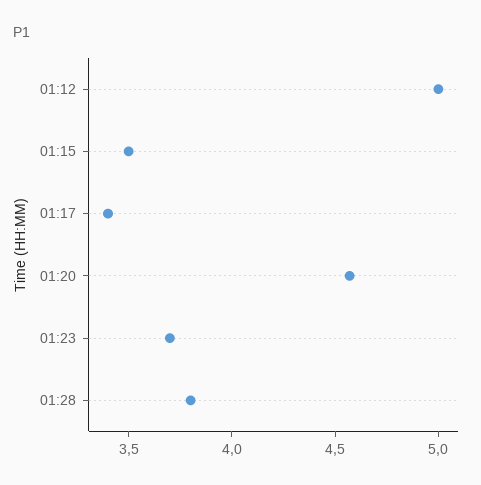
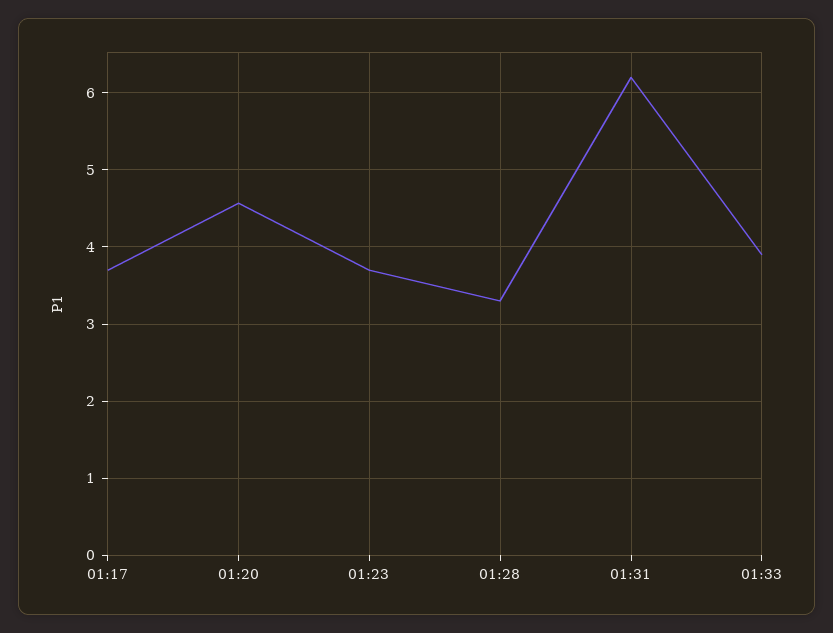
01:12: 5 -> none
01:15: 3.5 -> none
01:17: 3.4 -> 3.7
01:28: 3.8 -> 3.3
01:31: none -> 6.2
01:33: none -> 3.9

